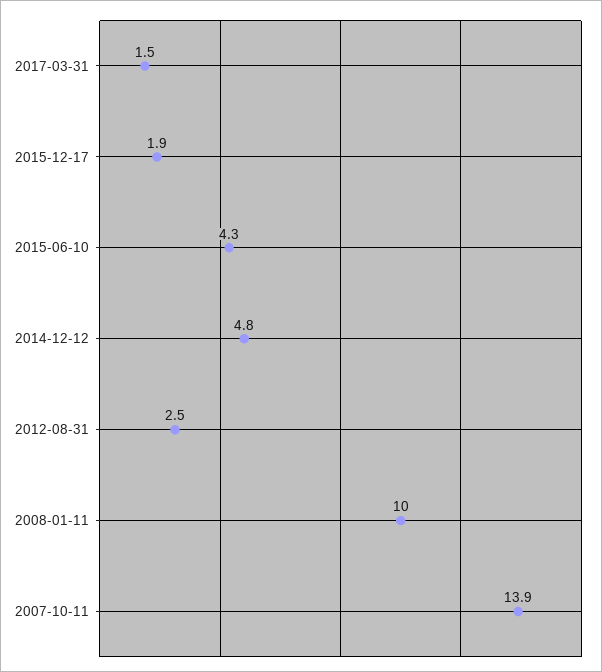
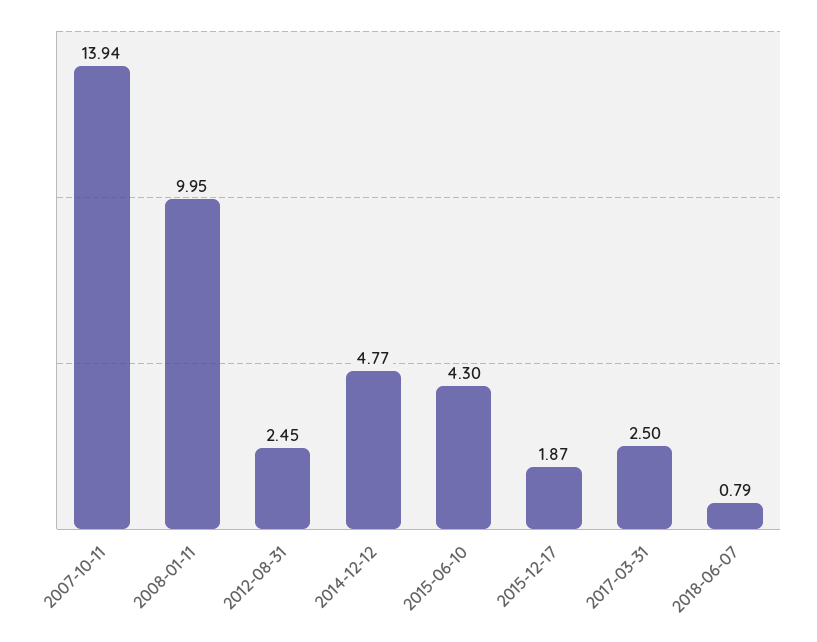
2017-03-31: 1.5 -> 2.5
2018-06-07: none -> 0.79

